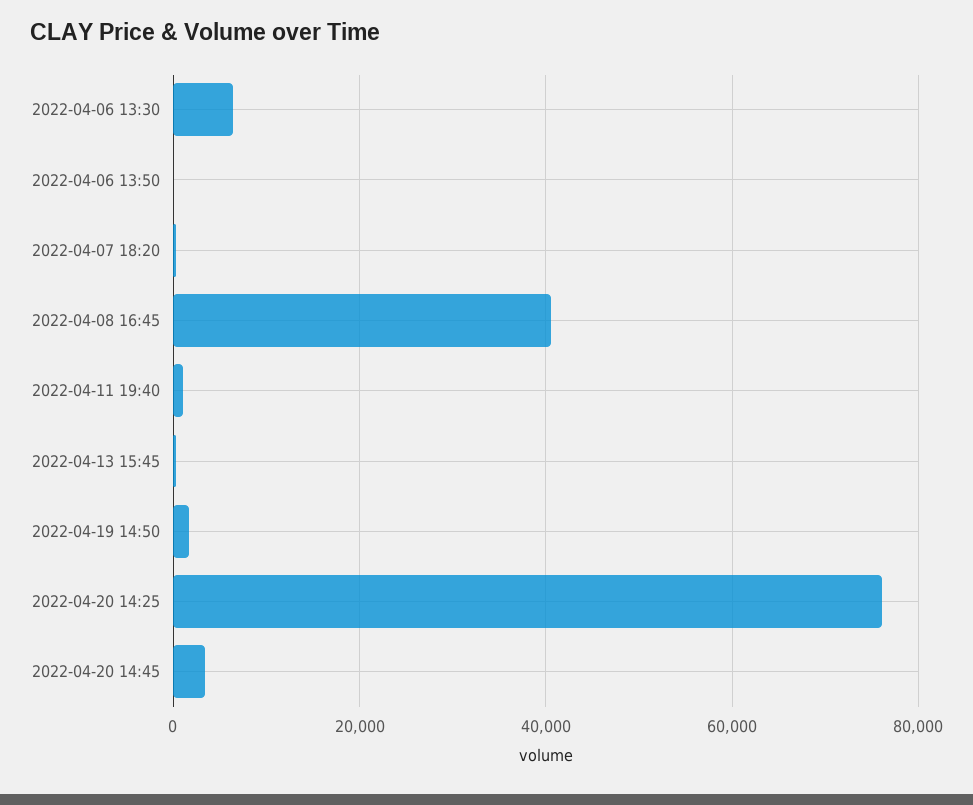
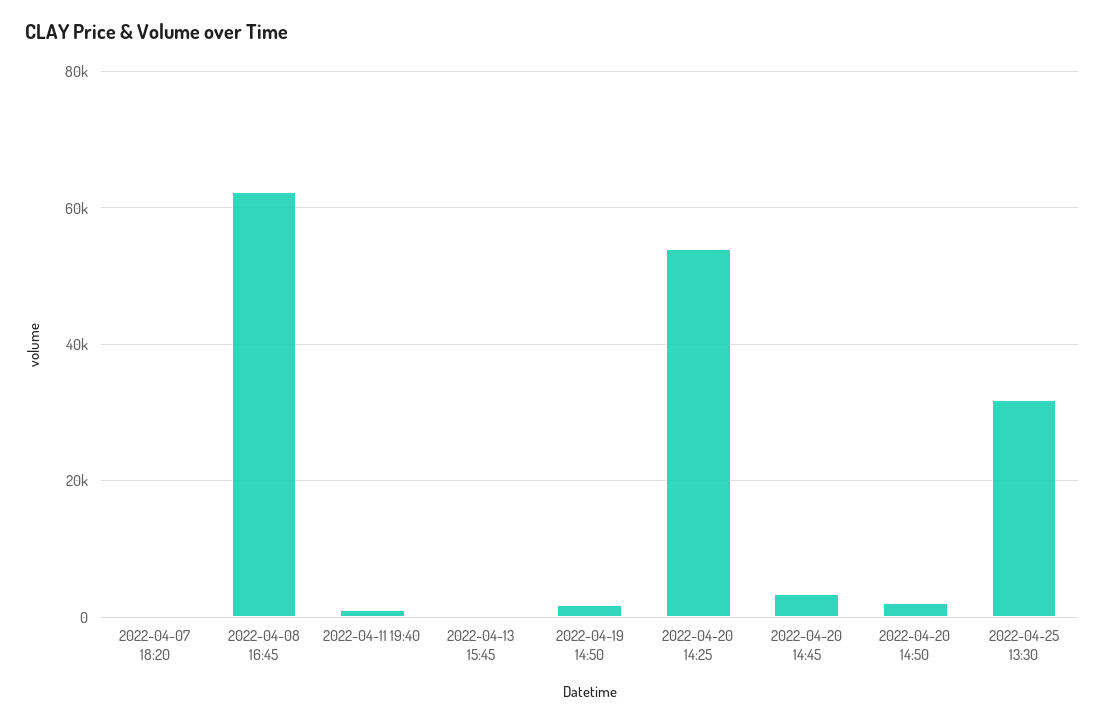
2022-04-06 13:30: 6000 -> none
2022-04-06 13:50: 0 -> none
2022-04-08 16:45: 40000 -> 62000
2022-04-20 14:25: 76000 -> 54000
2022-04-20 14:50: none -> 2000
2022-04-25 13:30: none -> 32000

